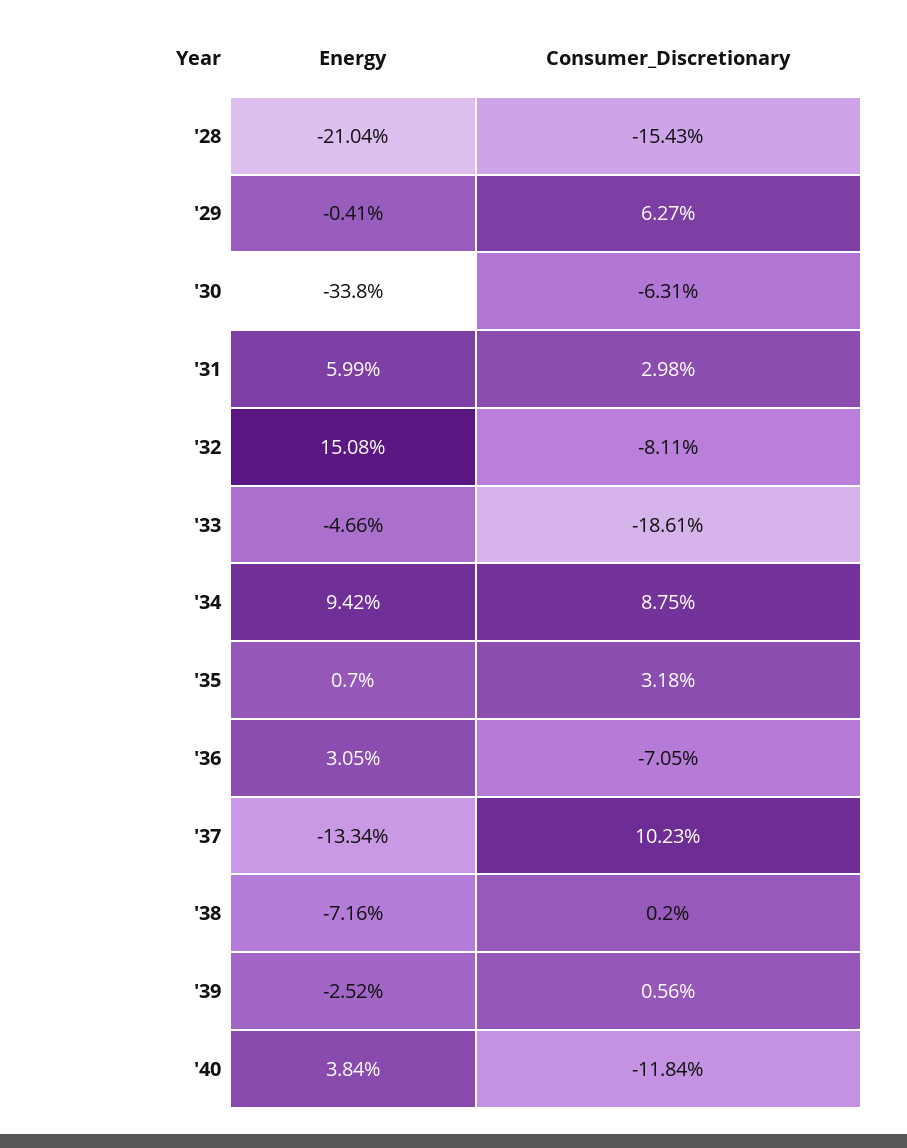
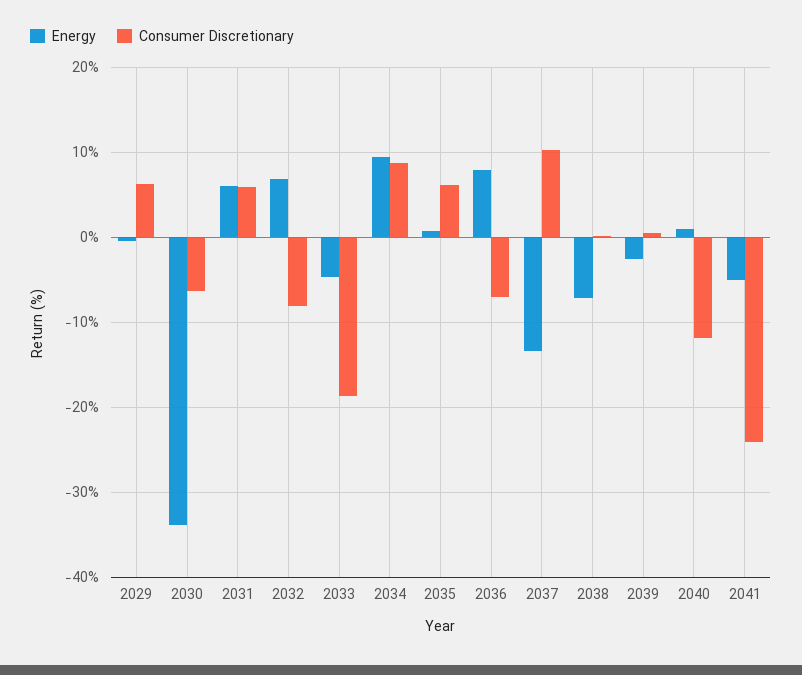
Energy, '28: -21.04 -> none
Consumer_Discretionary, '28: -15.43 -> none
Consumer_Discretionary, '31: 2.98 -> 6
Energy, '32: 15.08 -> 7
Consumer_Discretionary, '35: 3.18 -> 6
Energy, '36: 3.05 -> 8
Energy, '40: 3.84 -> 1
Energy, 2041: none -> -5
Consumer_Discretionary, 2041: none -> -24

